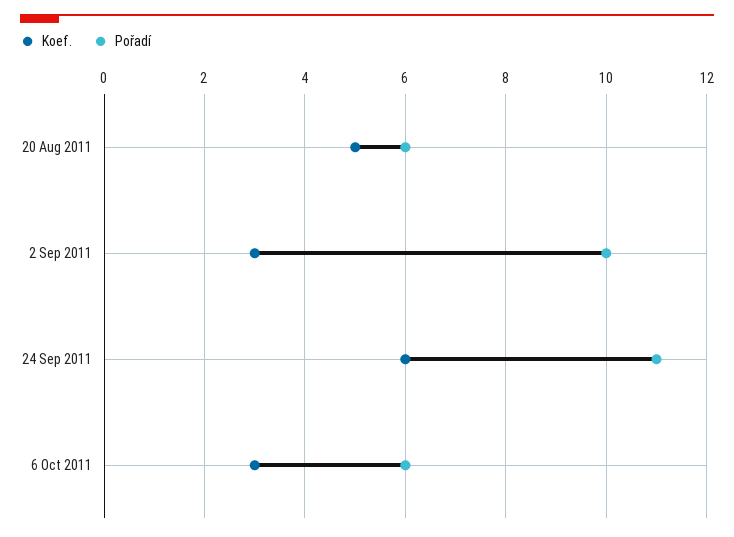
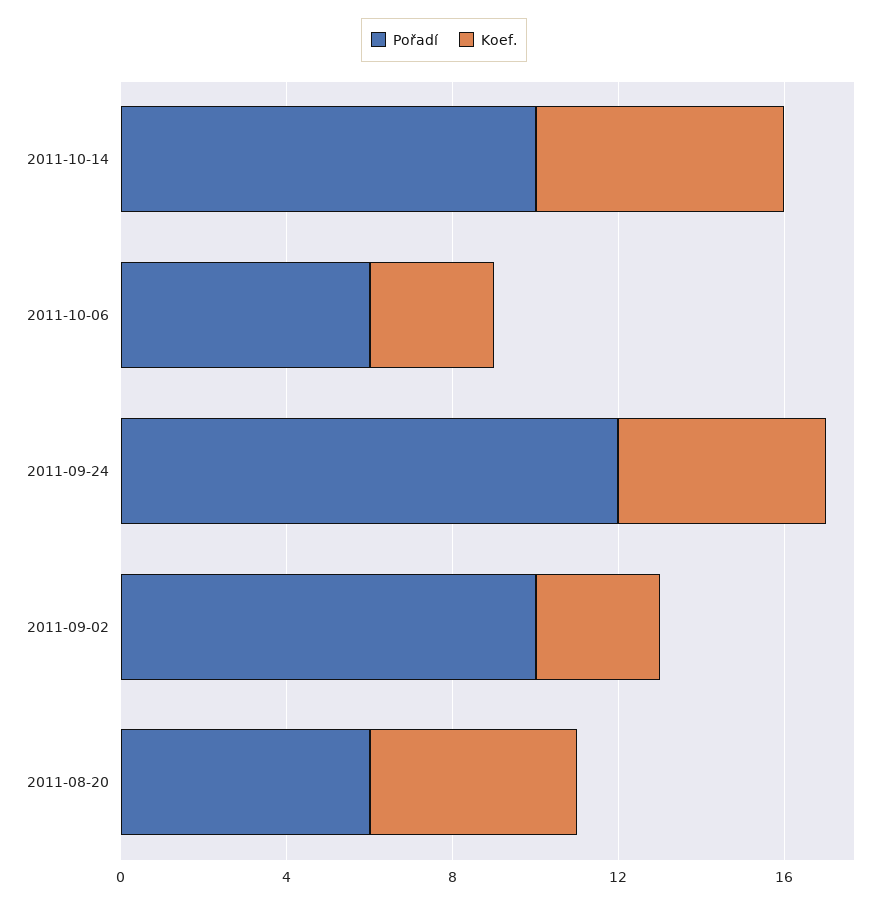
Koef., 24 Sep 2011: 6 -> 5
Pořadí, 24 Sep 2011: 11 -> 12
Pořadí, 2011-10-14: none -> 10
Koef., 2011-10-14: none -> 6

